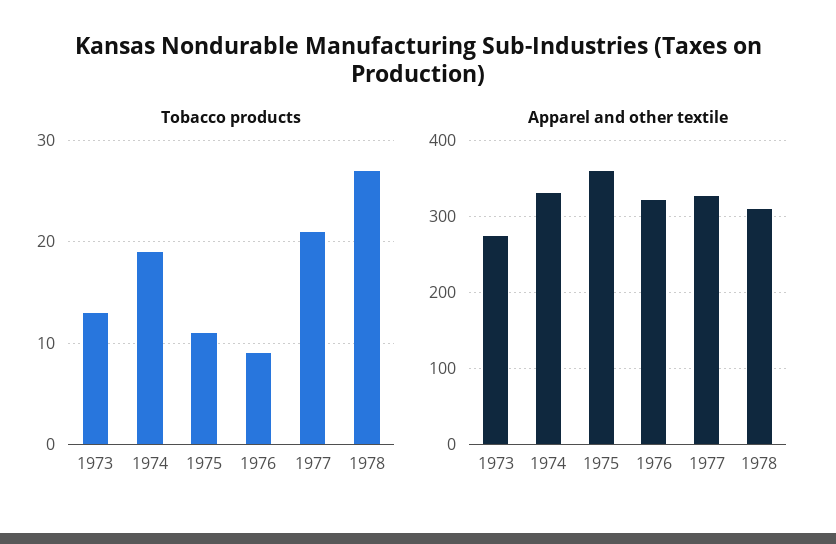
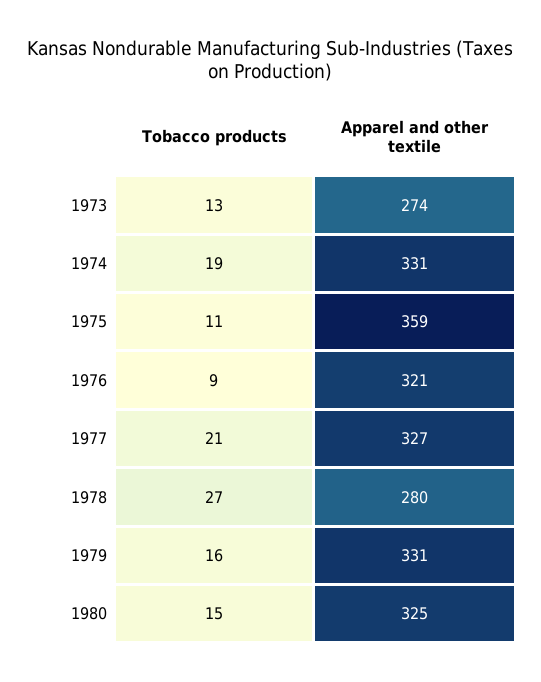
Apparel and other textile, 1978: 310 -> 280
Tobacco products, 1979: none -> 16
Apparel and other textile, 1979: none -> 331
Tobacco products, 1980: none -> 15
Apparel and other textile, 1980: none -> 325

